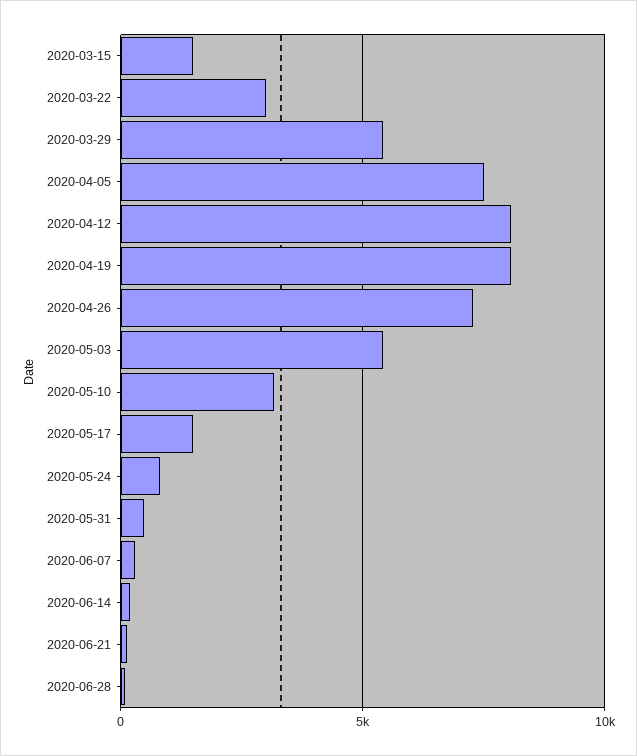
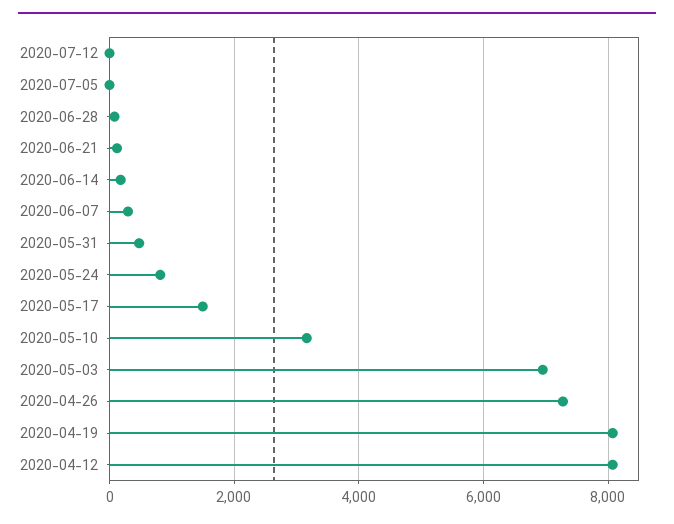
2020-03-15: 1500 -> none
2020-03-22: 3000 -> none
2020-03-29: 5500 -> none
2020-04-05: 7500 -> none
2020-05-03: 5500 -> 7000
2020-07-12: none -> 0
2020-07-05: none -> 0

